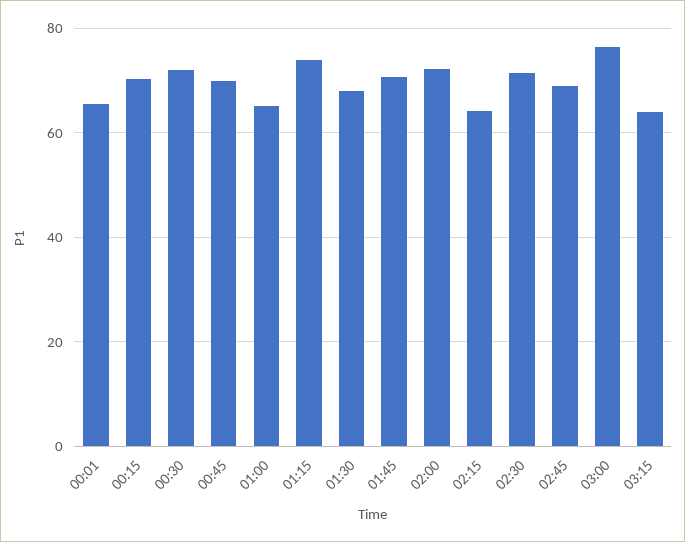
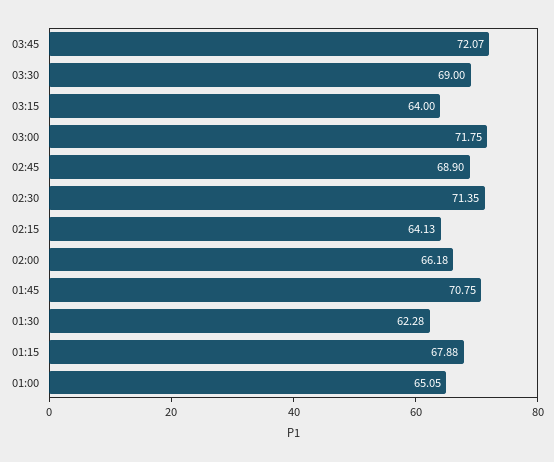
00:01: 66 -> none
00:15: 70 -> none
00:30: 72 -> none
00:45: 70 -> none
01:15: 74 -> 67.88
01:30: 68 -> 62.28
02:00: 72 -> 66.18
03:00: 76 -> 71.75
03:45: none -> 72.07
03:30: none -> 69

